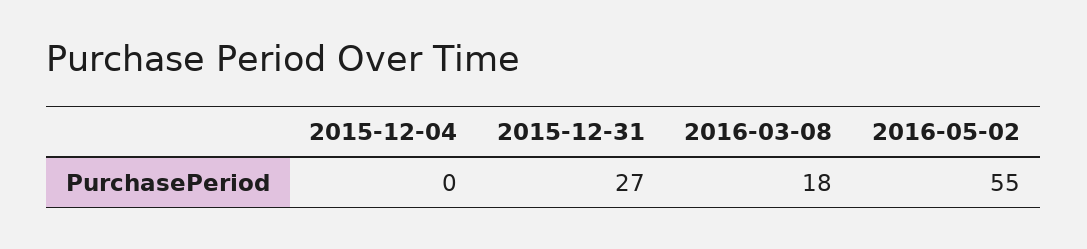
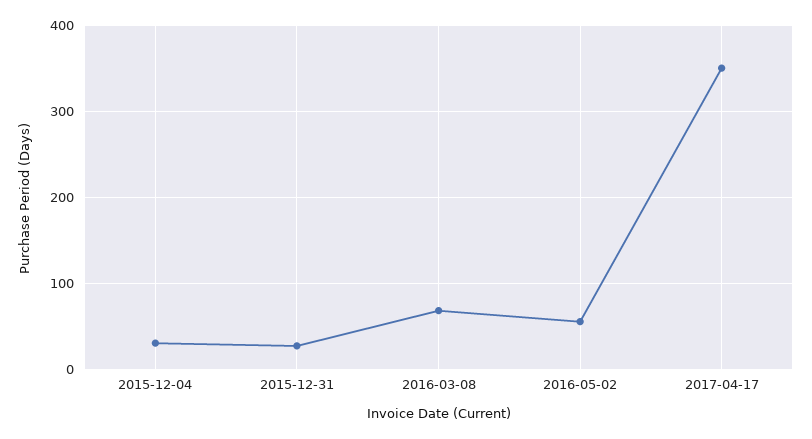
2015-12-04: 0 -> 30
2016-03-08: 18 -> 70
2017-04-17: none -> 350

